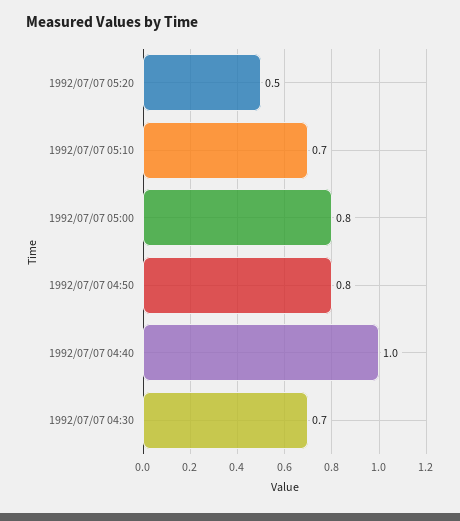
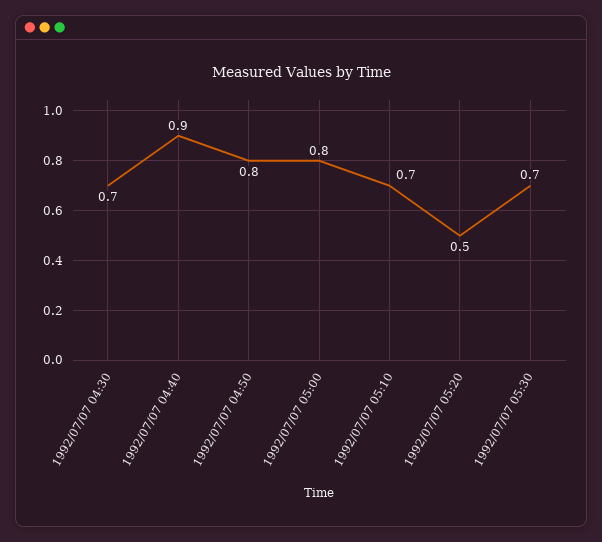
1992/07/07 04:40: 1 -> 0.9
1992/07/07 05:30: none -> 0.7

